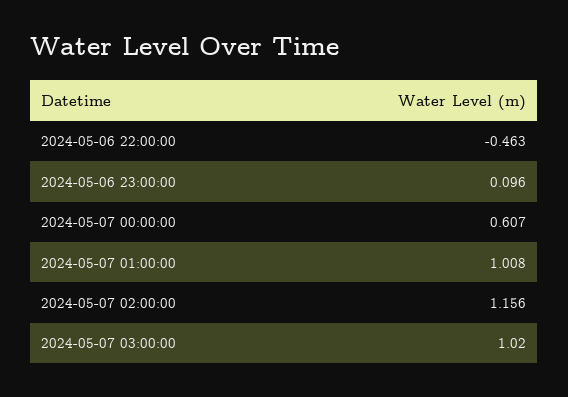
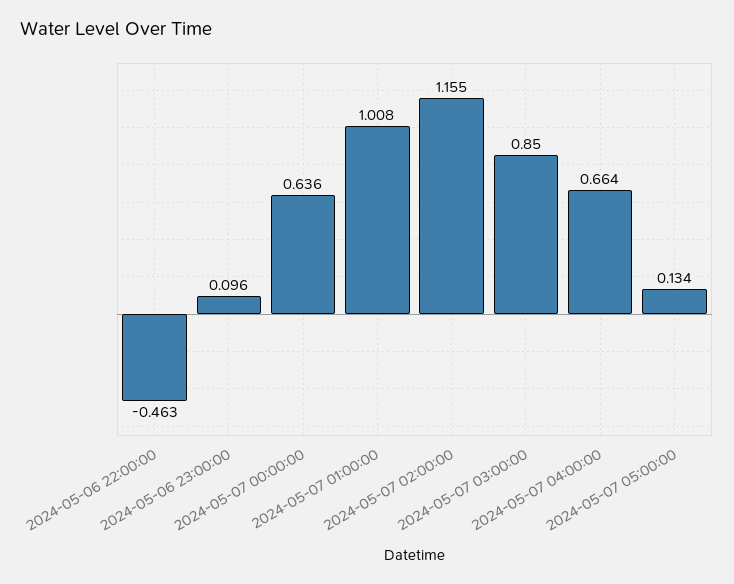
2024-05-07 00:00:00: 0.607 -> 0.636
2024-05-07 02:00:00: 1.156 -> 1.155
2024-05-07 03:00:00: 1.02 -> 0.85
2024-05-07 04:00:00: none -> 0.664
2024-05-07 05:00:00: none -> 0.134

